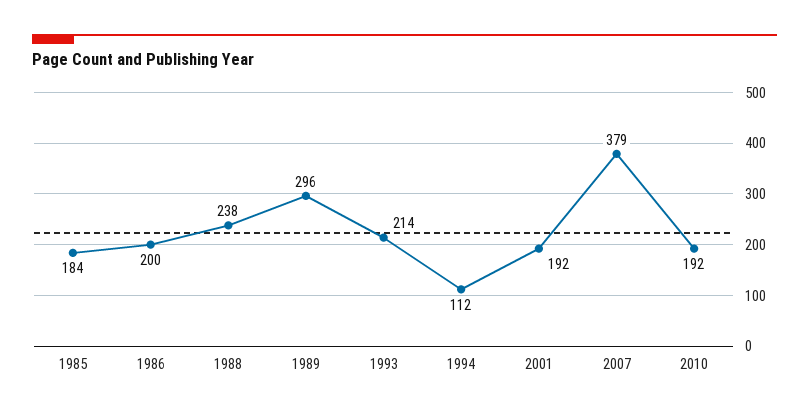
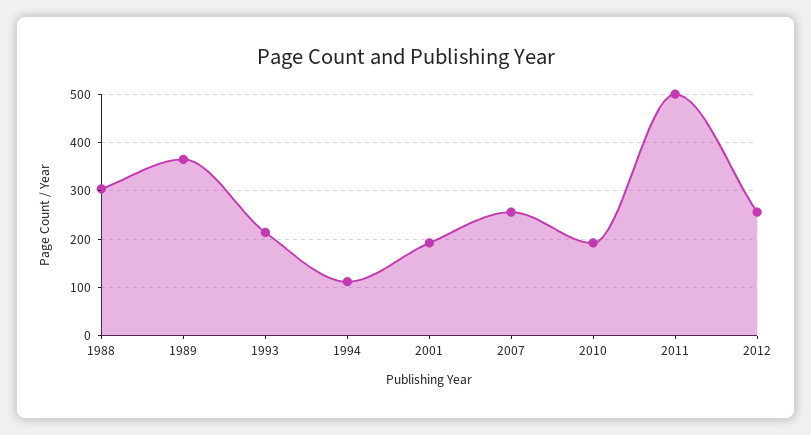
1985: 184 -> none
1986: 200 -> none
1988: 238 -> 300
1989: 296 -> 360
2007: 379 -> 260
2011: none -> 500
2012: none -> 260

